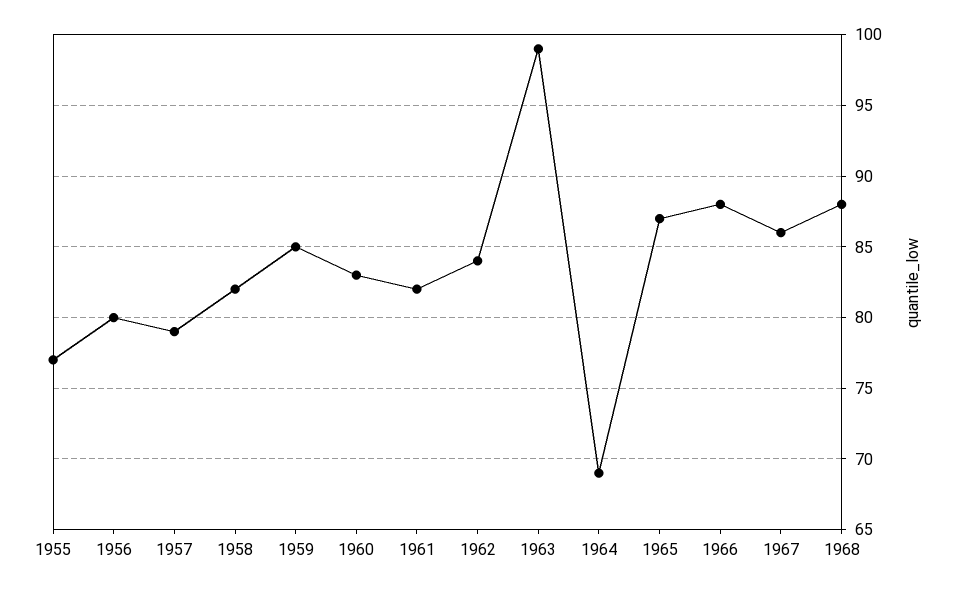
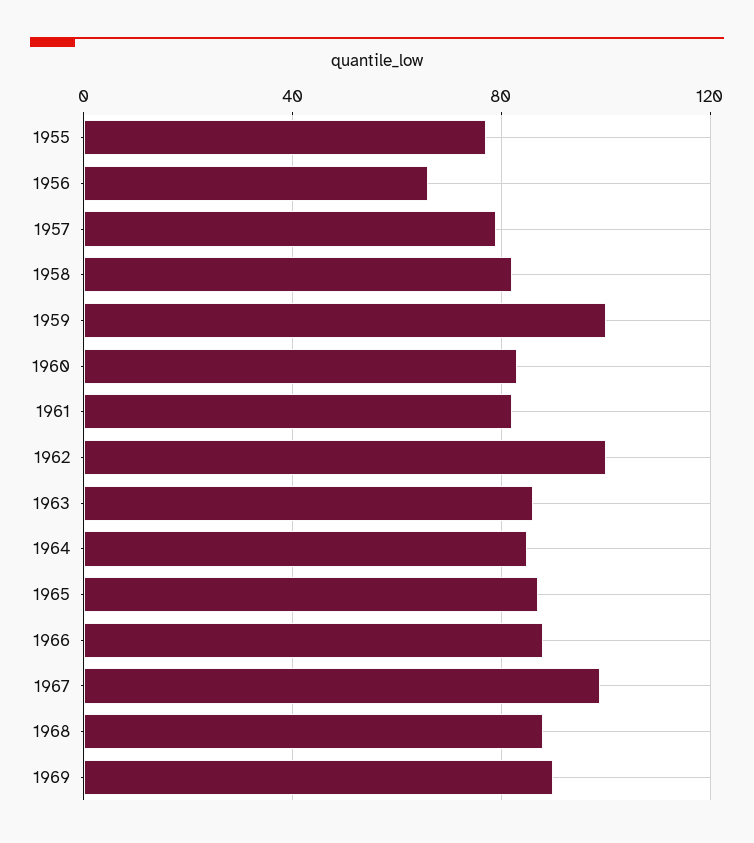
1956: 80 -> 65
1959: 85 -> 100
1962: 84 -> 100
1963: 99 -> 85
1964: 69 -> 85
1967: 86 -> 100
1969: none -> 90

